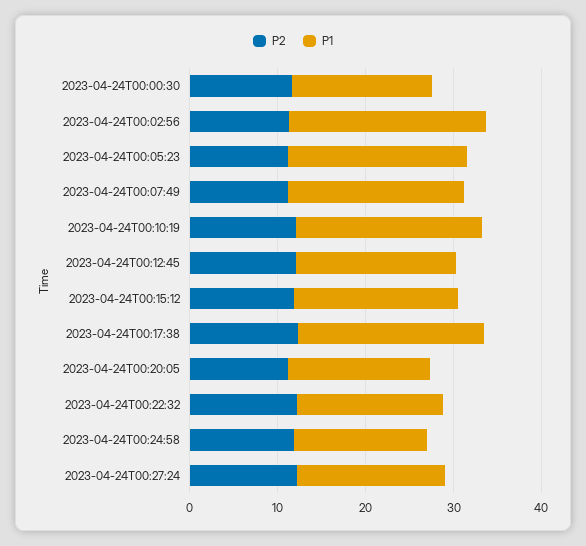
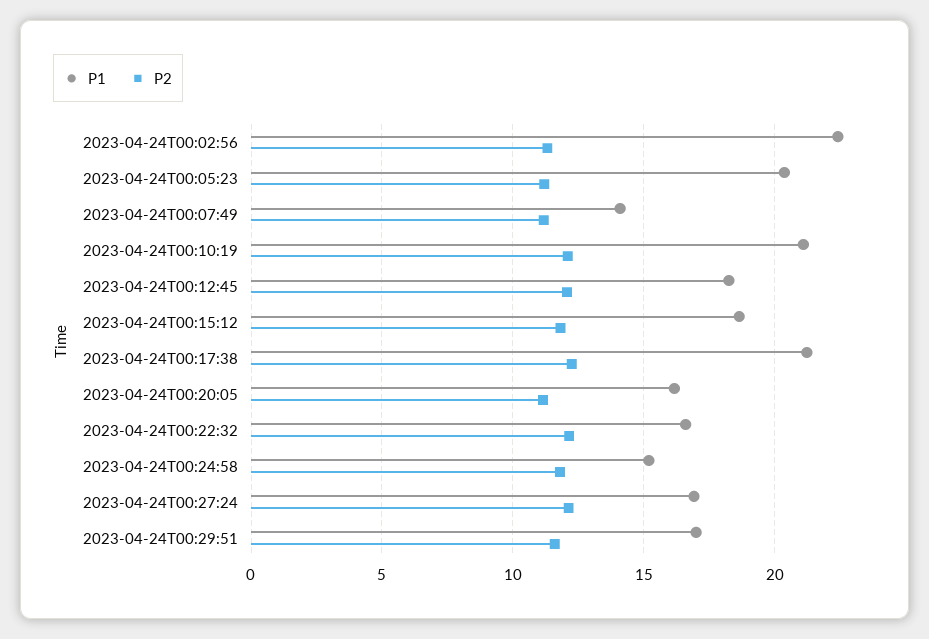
P2, 2023-04-24T00:00:30: 12 -> none
P1, 2023-04-24T00:00:30: 16 -> none
P1, 2023-04-24T00:07:49: 20 -> 14
P1, 2023-04-24T00:29:51: none -> 17
P2, 2023-04-24T00:29:51: none -> 11.5

